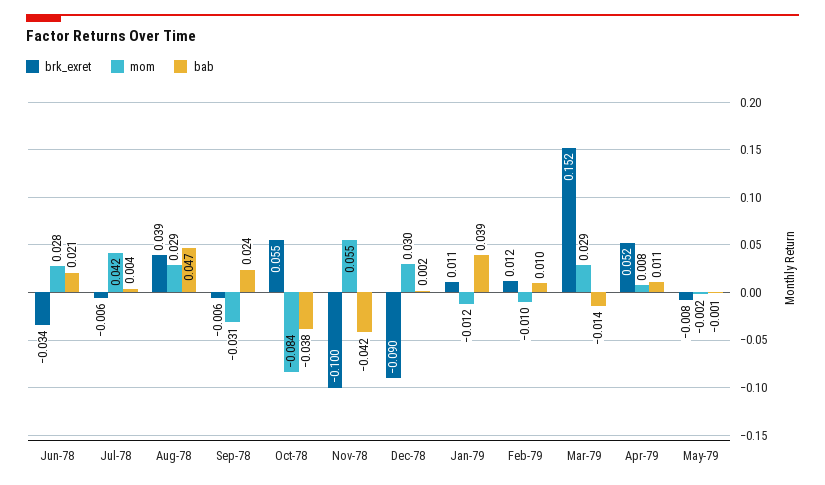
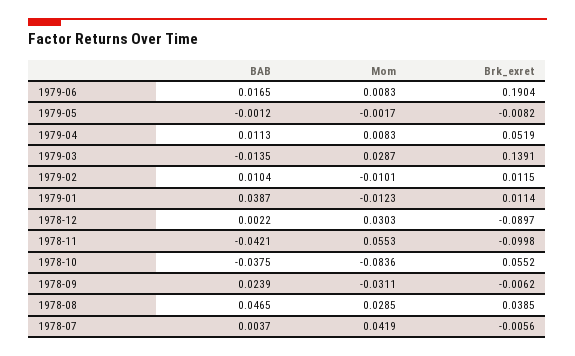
brk_exret, Jun-78: -0.034 -> none
mom, Jun-78: 0.028 -> none
bab, Jun-78: 0.021 -> none
brk_exret, Mar-79: 0.152 -> 0.1391
bab, 1979-06: none -> 0.0165
mom, 1979-06: none -> 0.0083
brk_exret, 1979-06: none -> 0.1904

